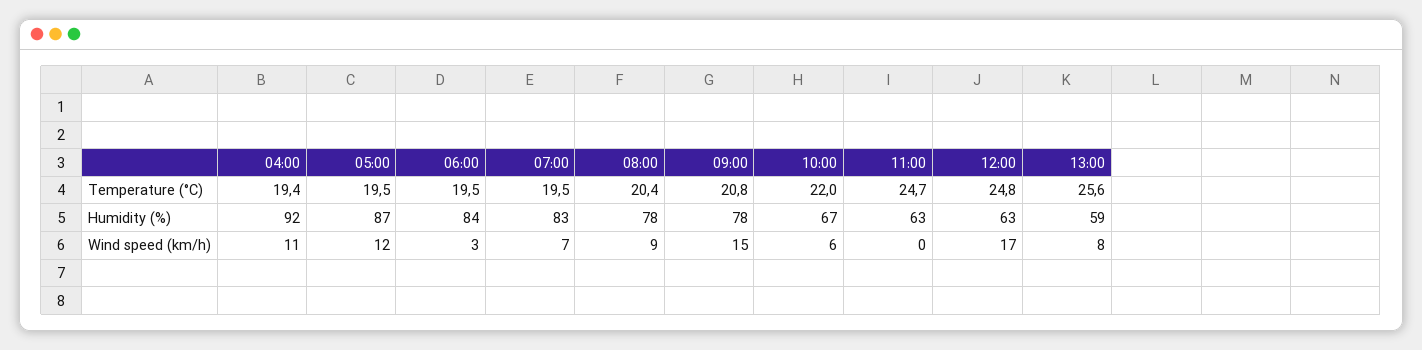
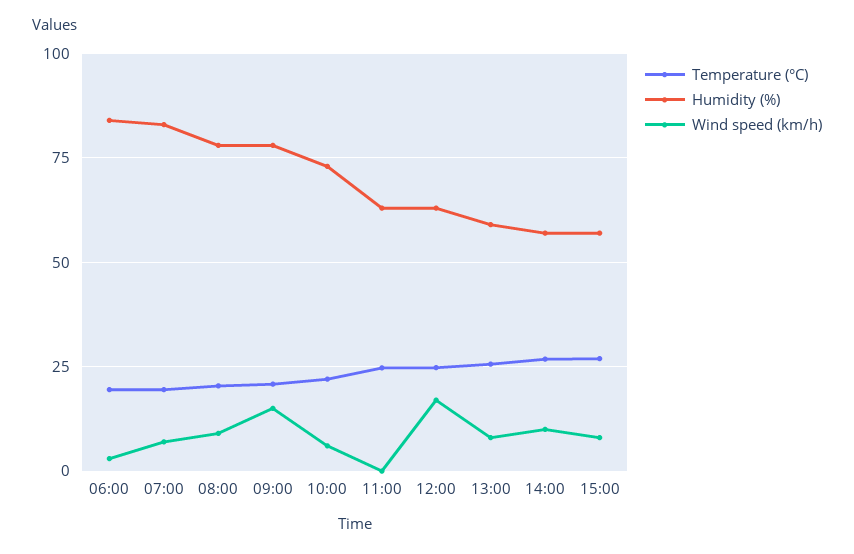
Temperature (°C), 04:00: 19.4 -> none
Temperature (°C), 05:00: 19.5 -> none
Humidity (%), 04:00: 92 -> none
Humidity (%), 05:00: 87 -> none
Humidity (%), 10:00: 67 -> 72.5
Wind speed (km/h), 04:00: 11 -> none
Wind speed (km/h), 05:00: 12 -> none
Temperature (°C), 14:00: none -> 27.5
Humidity (%), 14:00: none -> 57.5
Wind speed (km/h), 14:00: none -> 10
Temperature (°C), 15:00: none -> 27.5
Humidity (%), 15:00: none -> 57.5
Wind speed (km/h), 15:00: none -> 7.5

